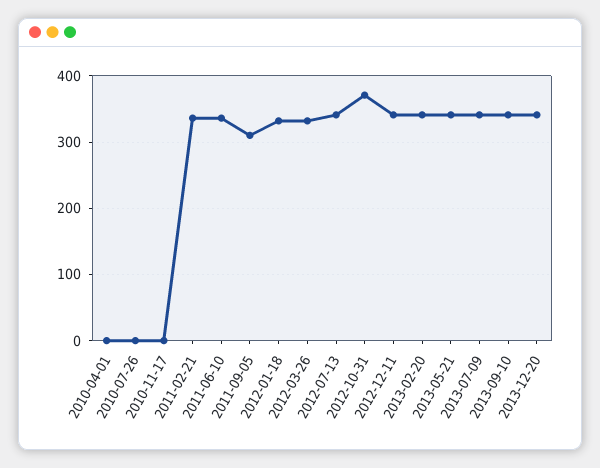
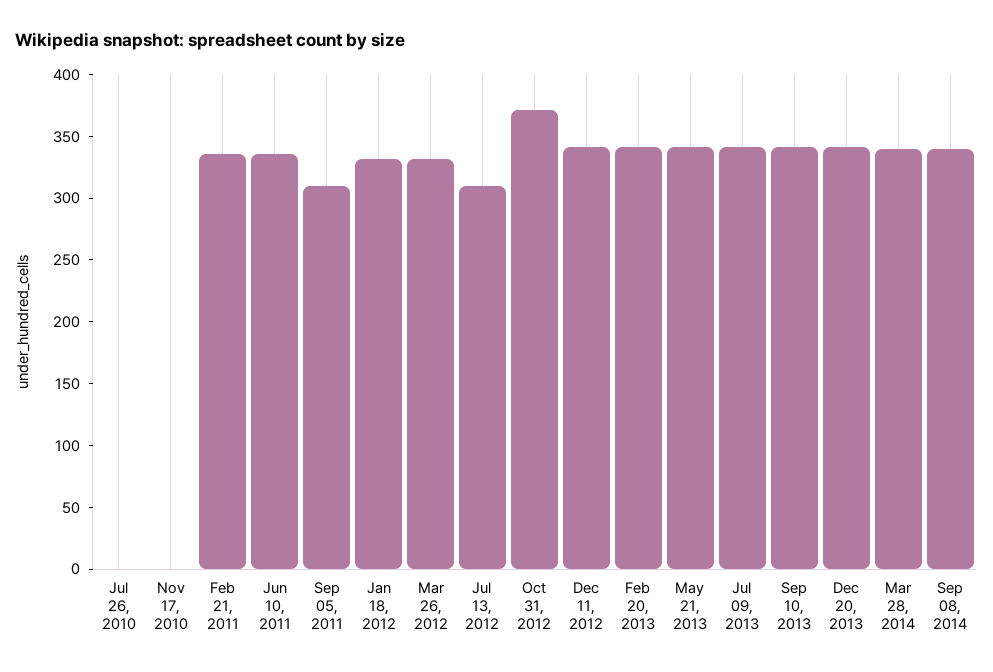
2010-04-01: 0 -> none
2012-07-13: 340 -> 310
Mar 28, 2014: none -> 340
Sep 08, 2014: none -> 340

